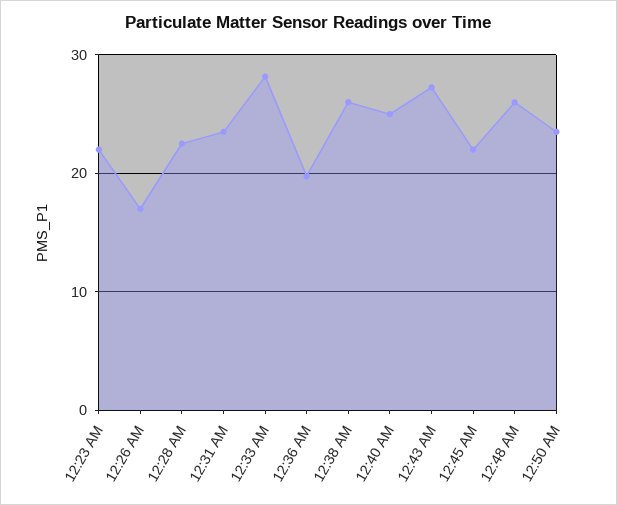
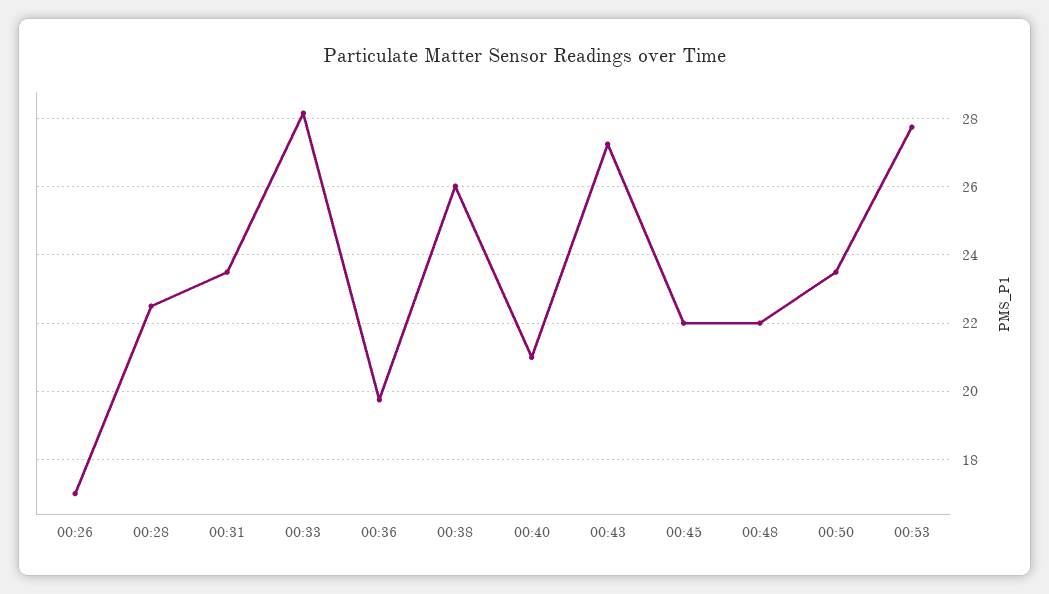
12:23 AM: 22 -> none
12:40 AM: 25 -> 21
12:48 AM: 26 -> 22
00:53: none -> 27.8

